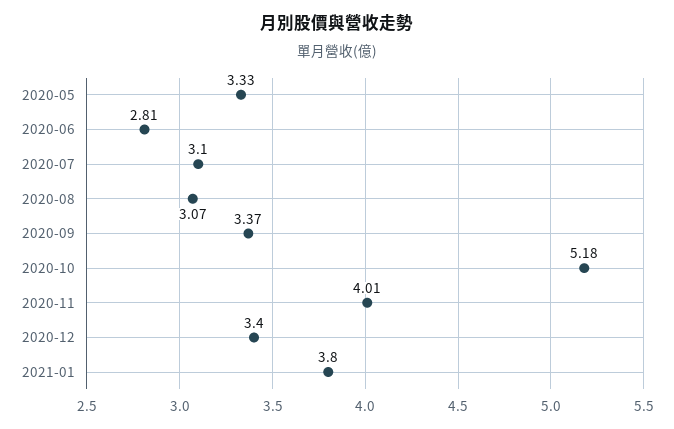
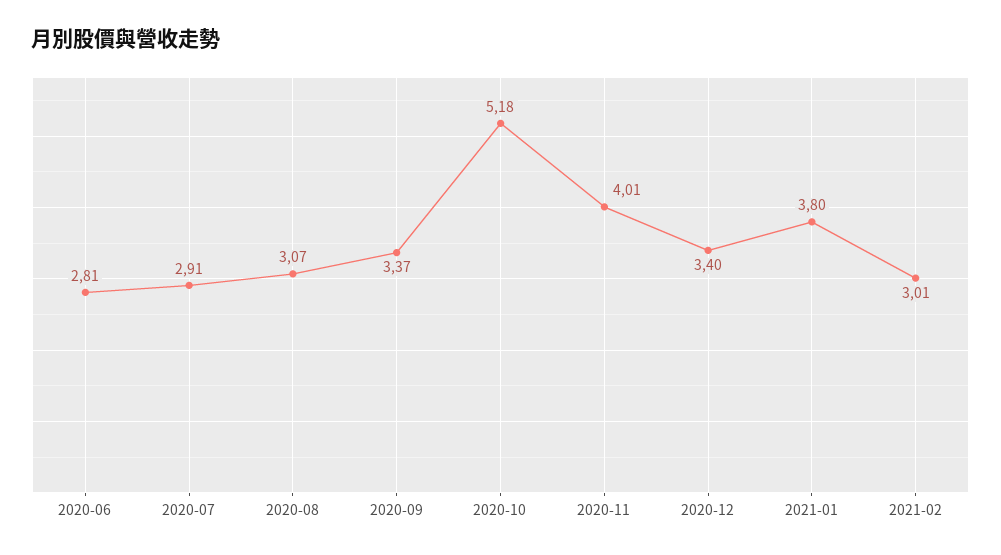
2020-05: 3.33 -> none
2020-07: 3.1 -> 2.91
2021-02: none -> 3.01

